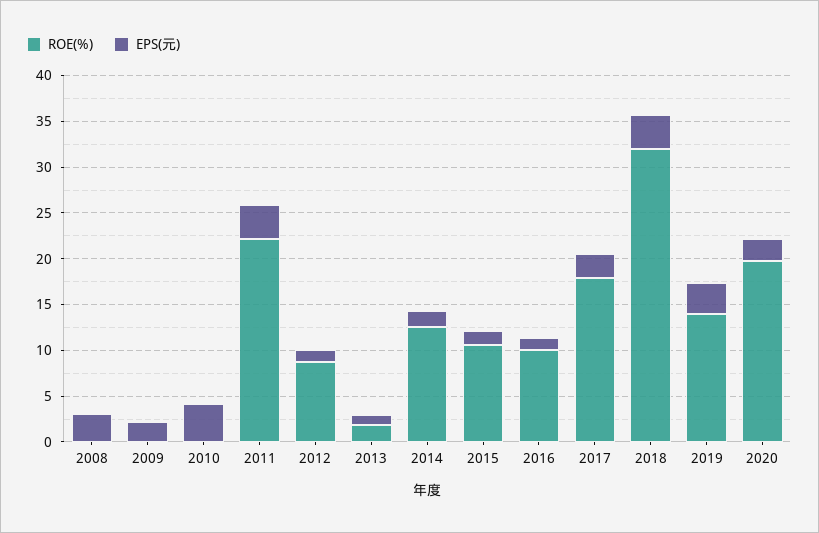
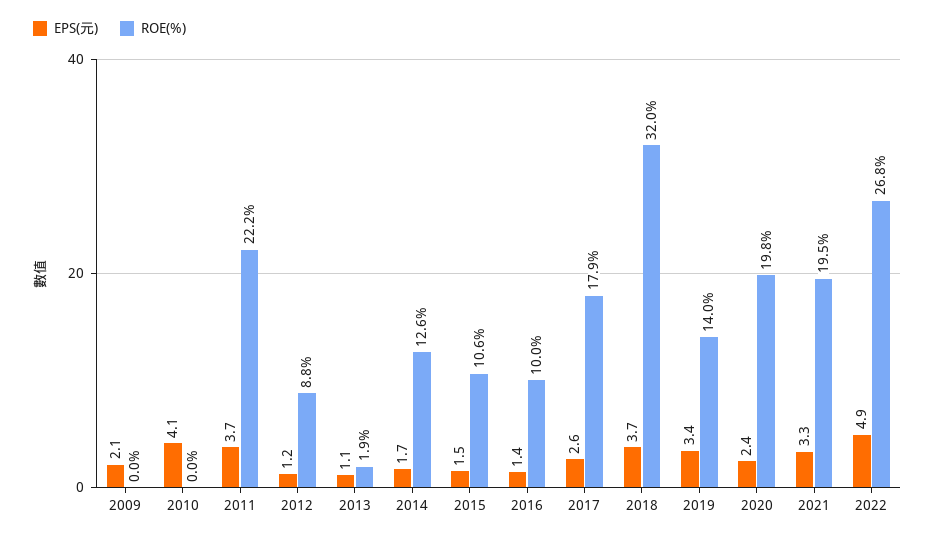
ROE(%), 2008: 0 -> none
EPS(元), 2008: 3 -> none
EPS(元), 2021: none -> 3.3
ROE(%), 2021: none -> 19.5
EPS(元), 2022: none -> 4.9
ROE(%), 2022: none -> 26.8

